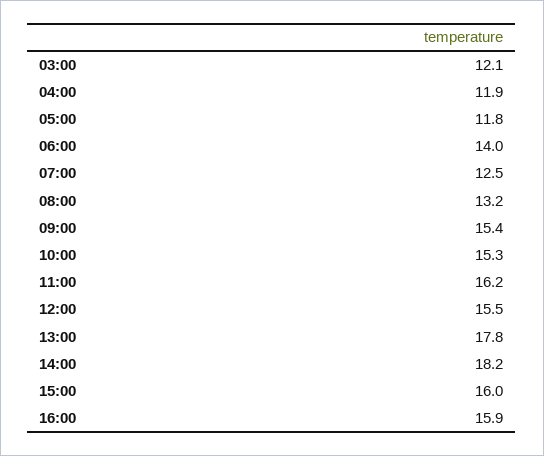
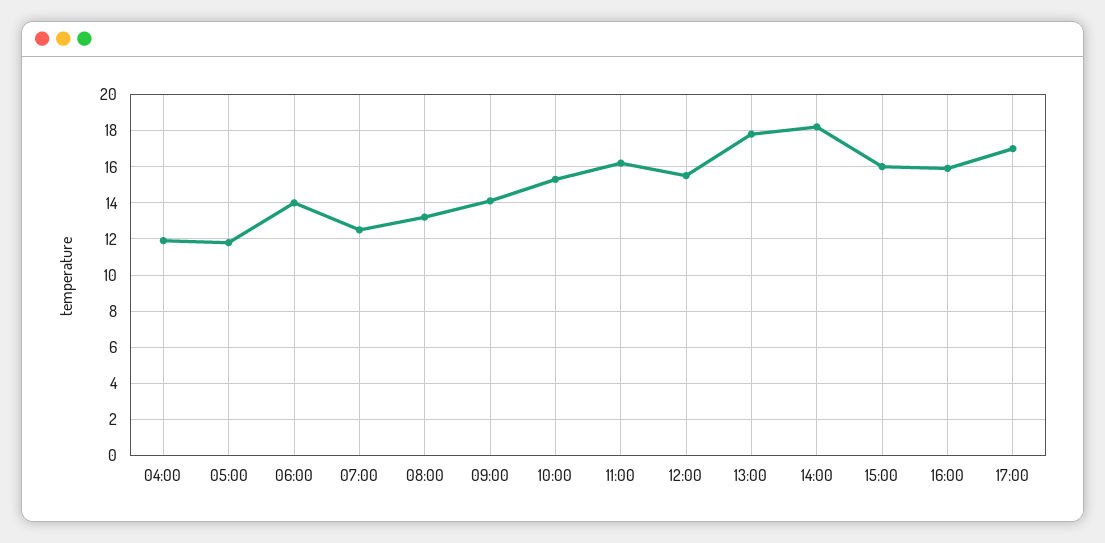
03:00: 12.1 -> none
09:00: 15.4 -> 14
17:00: none -> 17

